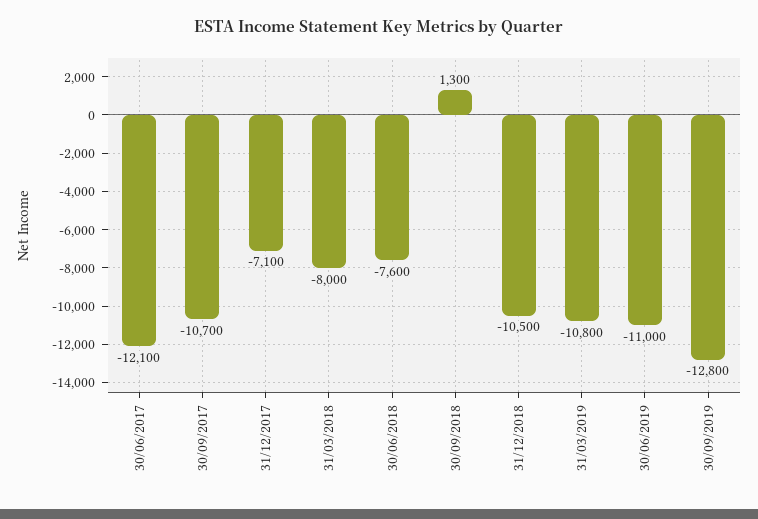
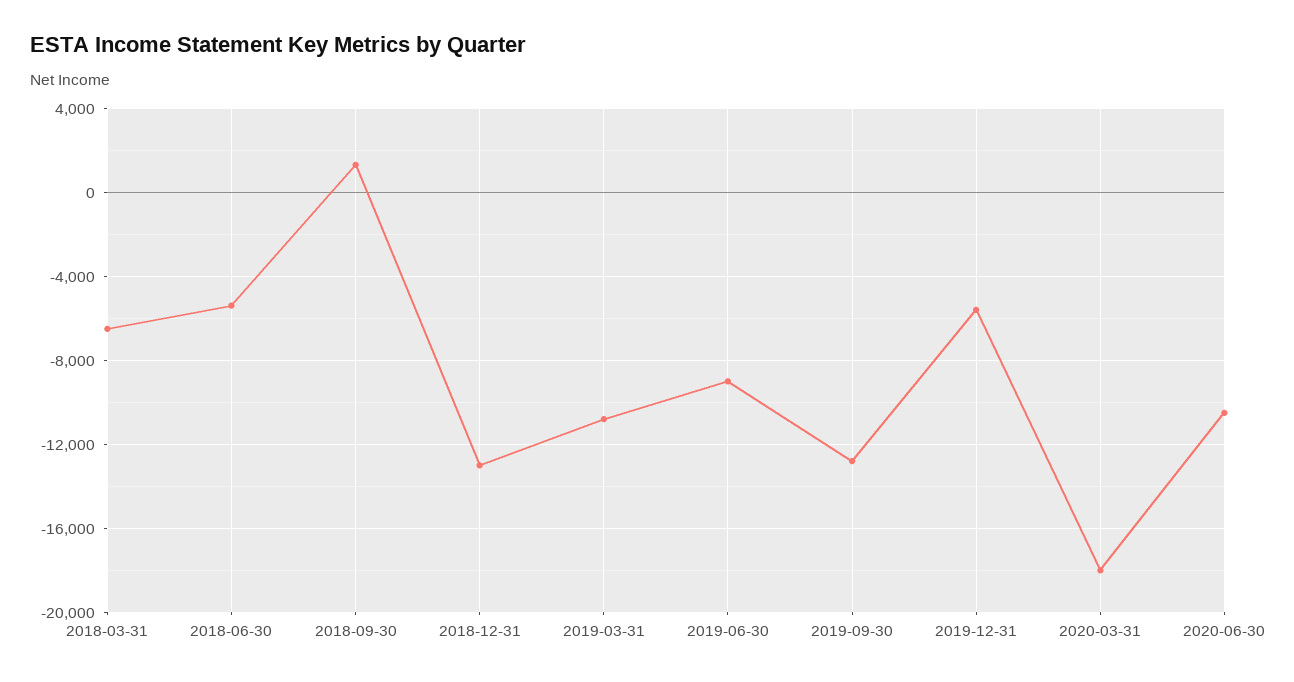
30/06/2017: -12100 -> none
30/09/2017: -10700 -> none
31/12/2017: -7100 -> none
31/03/2018: -8000 -> -6500
30/06/2018: -7600 -> -5500
31/12/2018: -10500 -> -13000
30/06/2019: -11000 -> -9000
2019-12-31: none -> -5500
2020-03-31: none -> -18000
2020-06-30: none -> -10500

